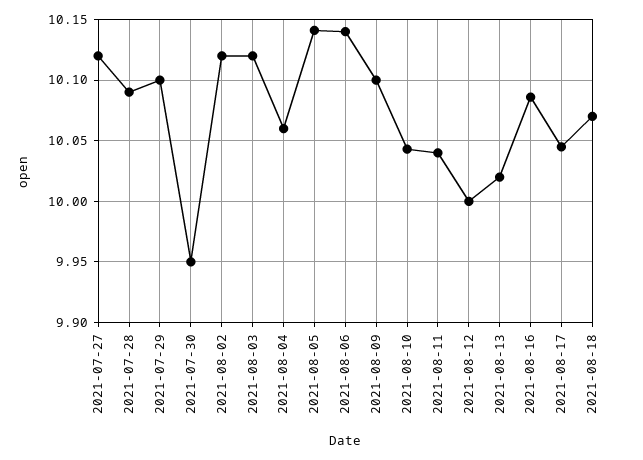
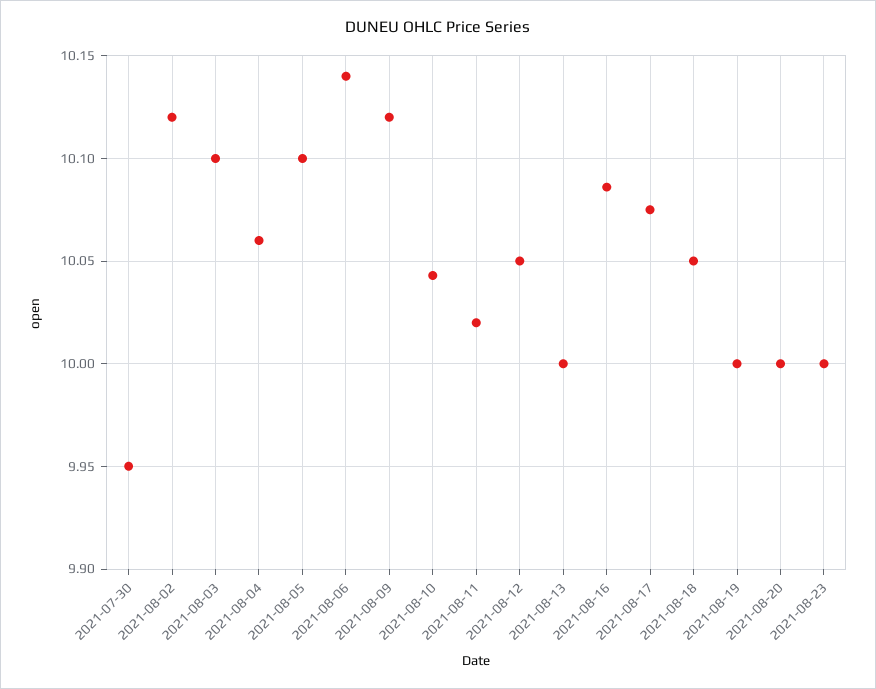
2021-07-27: 10.12 -> none
2021-07-28: 10.09 -> none
2021-07-29: 10.1 -> none
2021-08-03: 10.12 -> 10.1
2021-08-05: 10.14 -> 10.1
2021-08-09: 10.1 -> 10.12
2021-08-11: 10.04 -> 10.02
2021-08-12: 10 -> 10.05
2021-08-13: 10.02 -> 10
2021-08-17: 10.045 -> 10.075
2021-08-18: 10.07 -> 10.05
2021-08-19: none -> 10
2021-08-20: none -> 10
2021-08-23: none -> 10

